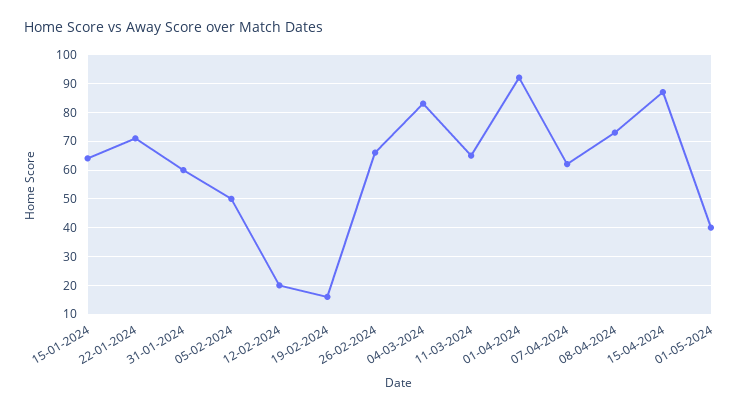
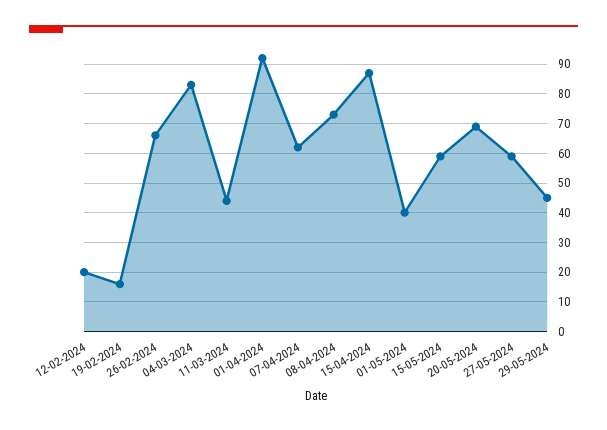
15-01-2024: 65 -> none
22-01-2024: 70 -> none
31-01-2024: 60 -> none
05-02-2024: 50 -> none
11-03-2024: 65 -> 45
15-05-2024: none -> 60
20-05-2024: none -> 70
27-05-2024: none -> 60
29-05-2024: none -> 45

